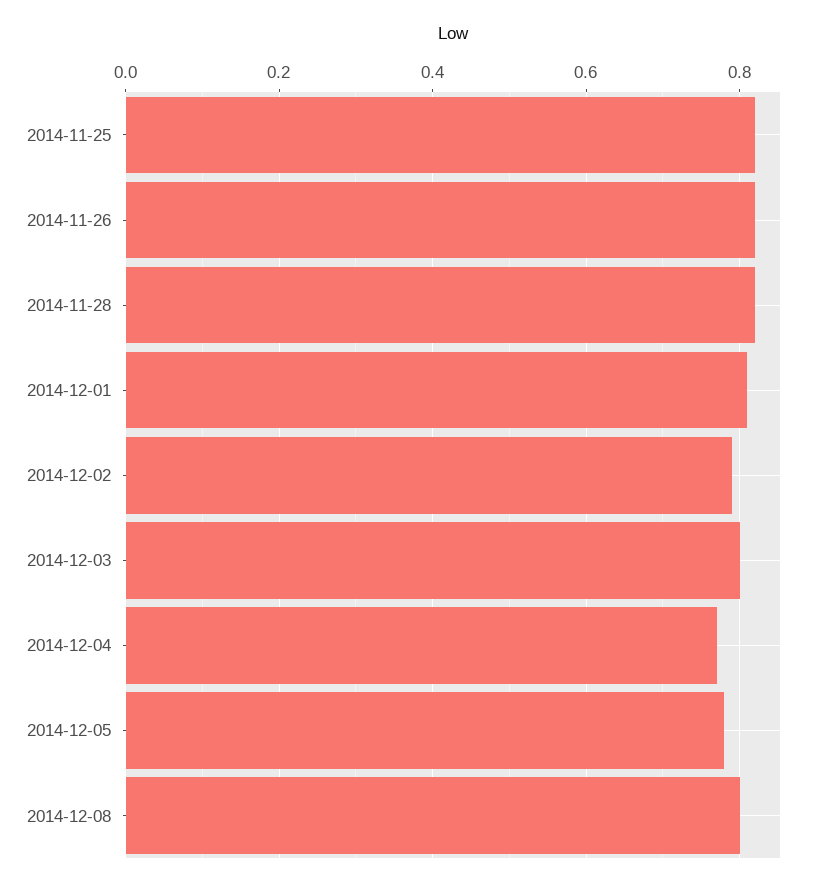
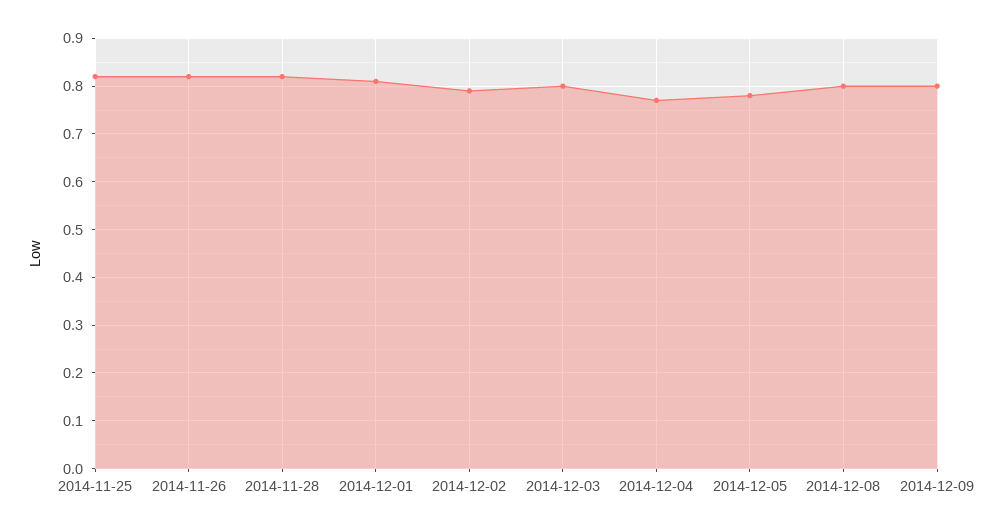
2014-12-09: none -> 0.8

